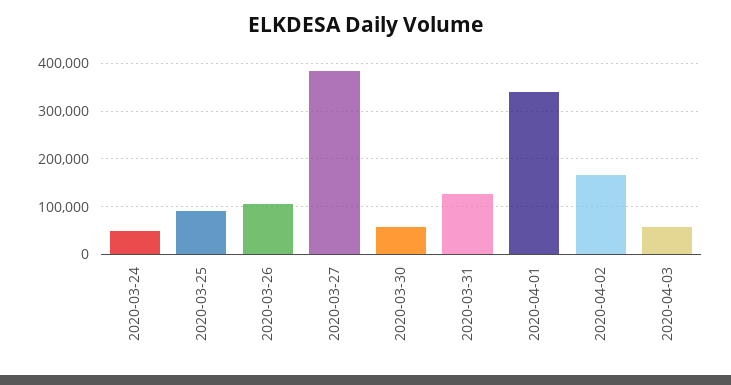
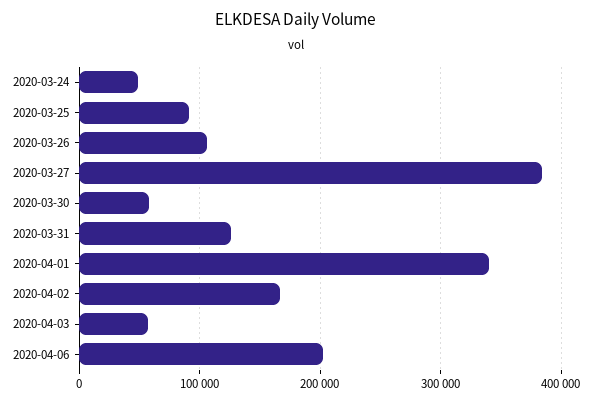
2020-04-06: none -> 200000

